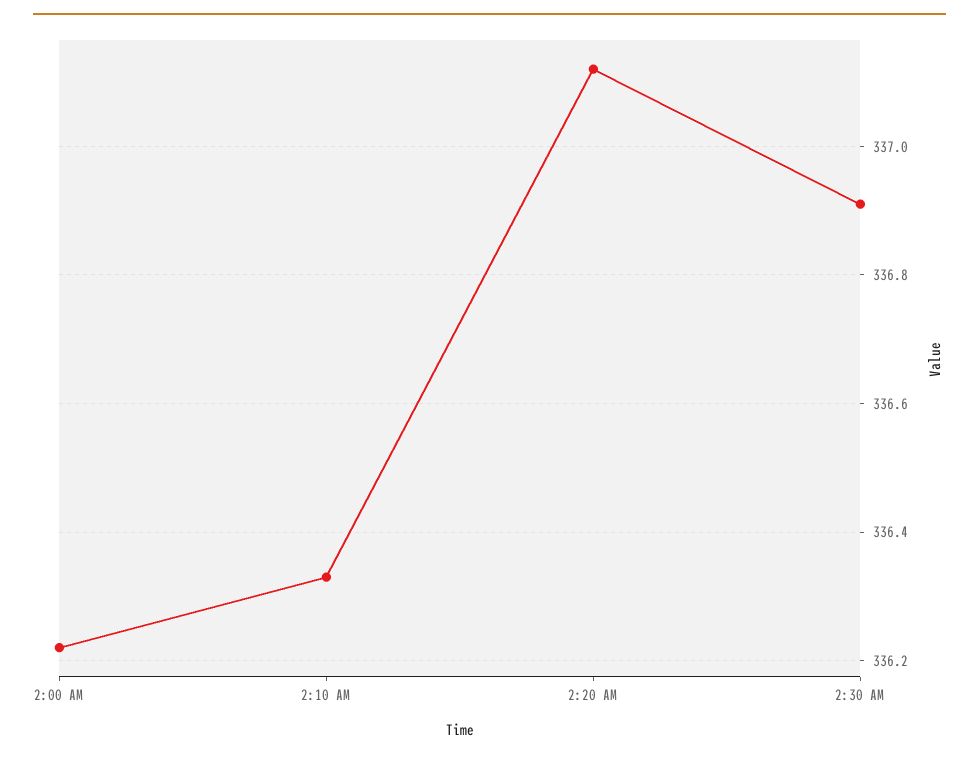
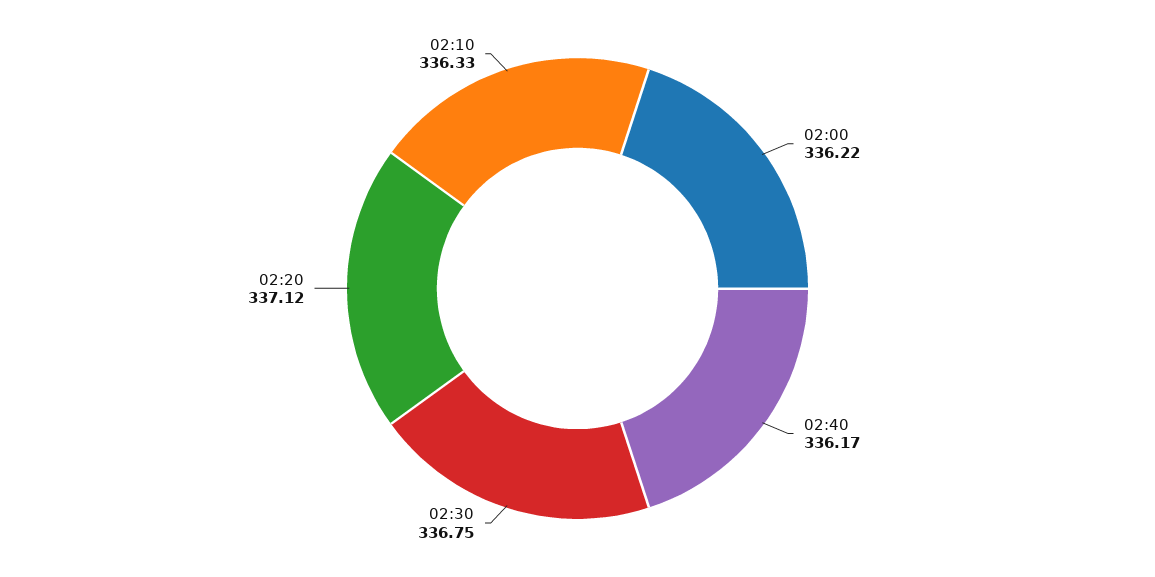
2:30 AM: 336.9 -> 336.75
02:40: none -> 336.17

